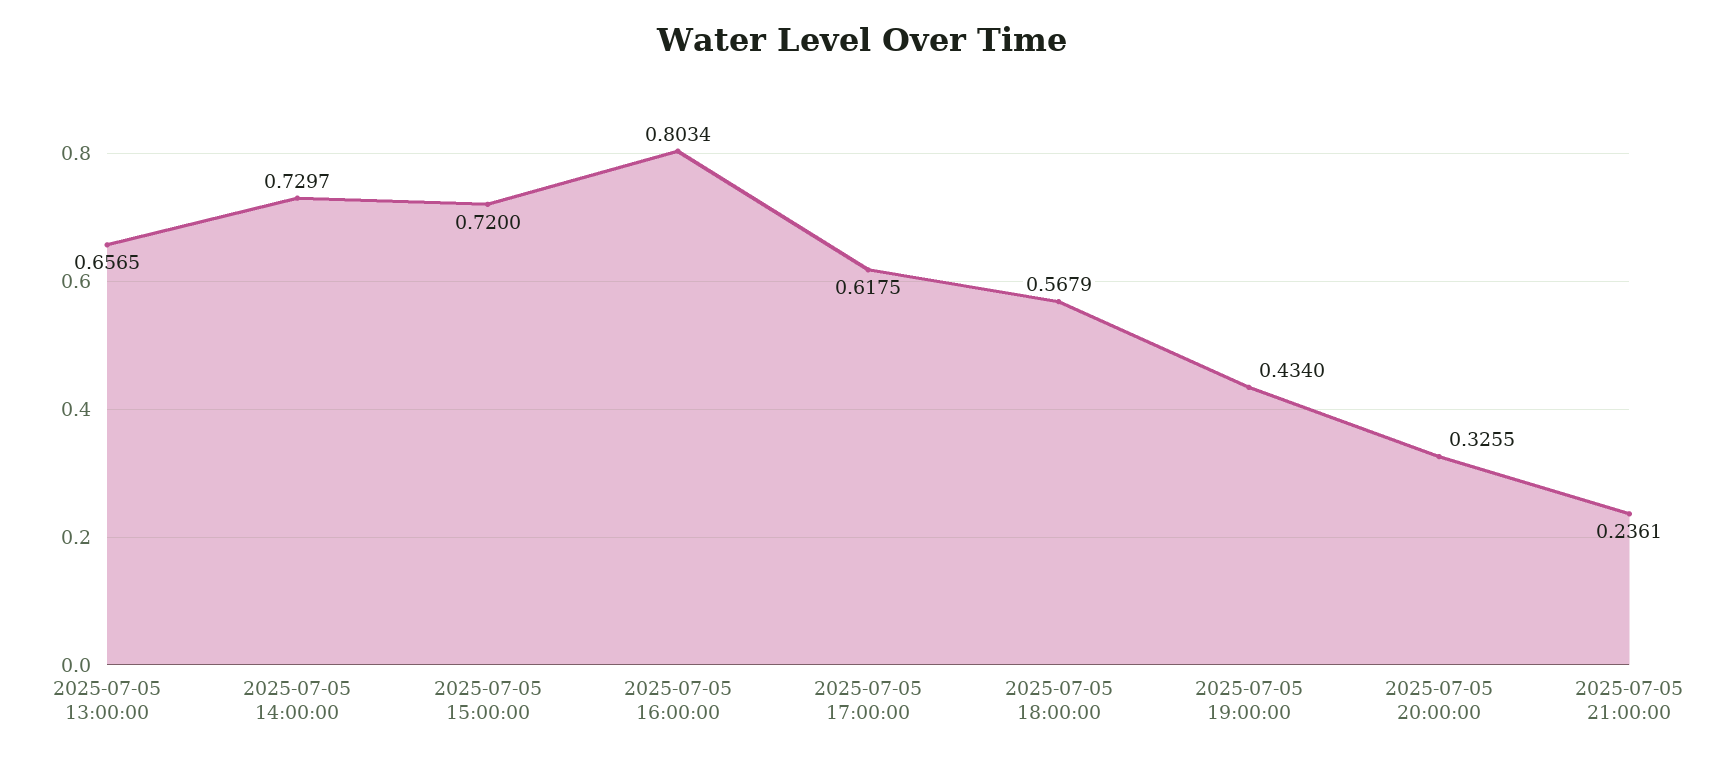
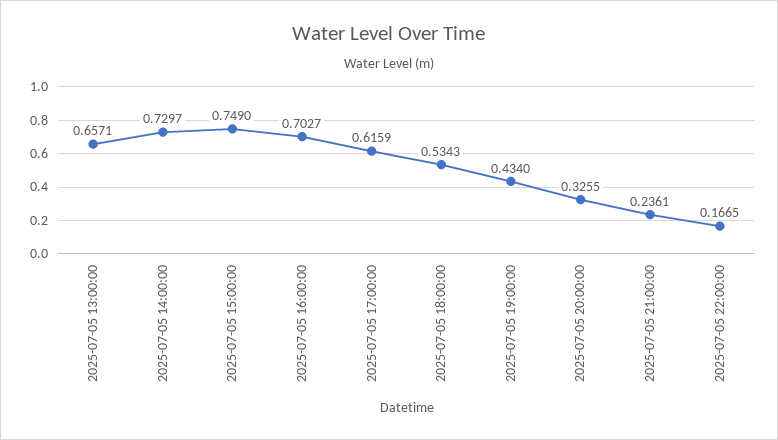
2025-07-05 13:00:00: 0.6565 -> 0.6571
2025-07-05 15:00:00: 0.72 -> 0.749
2025-07-05 16:00:00: 0.8034 -> 0.7027
2025-07-05 17:00:00: 0.6175 -> 0.6159
2025-07-05 18:00:00: 0.5679 -> 0.5343
2025-07-05 22:00:00: none -> 0.1665

